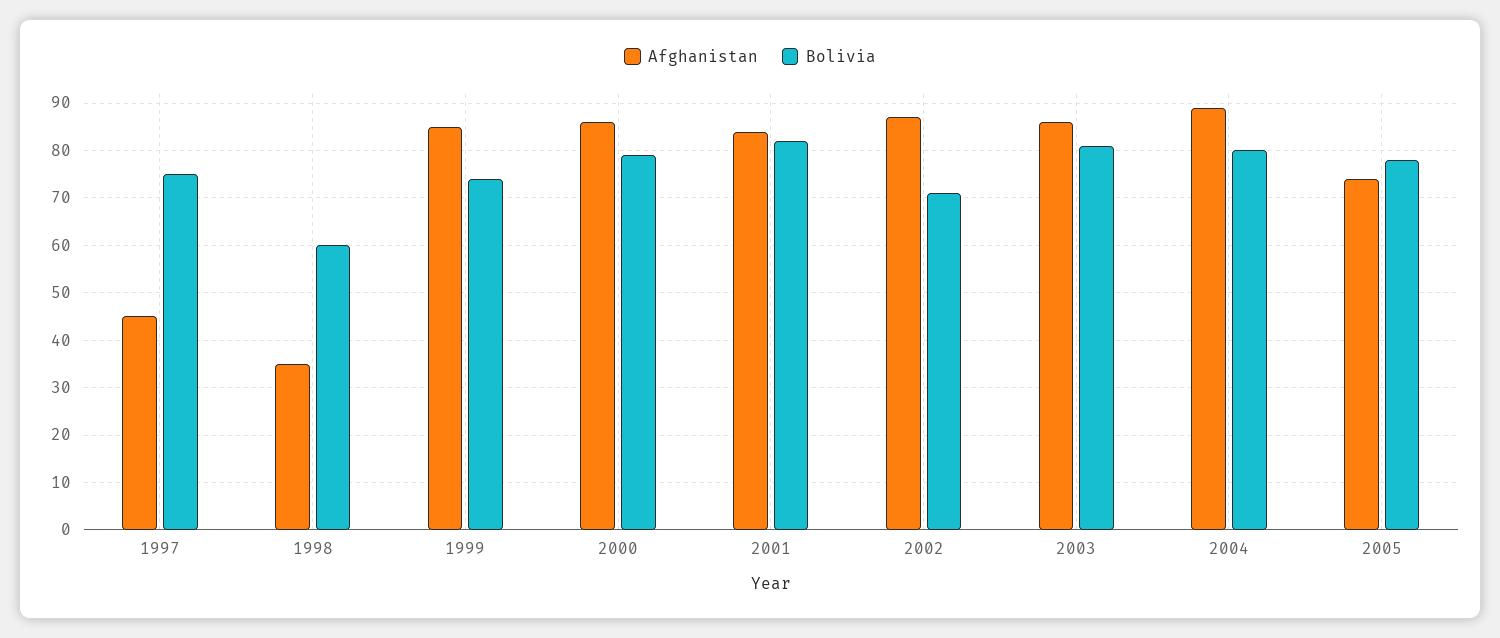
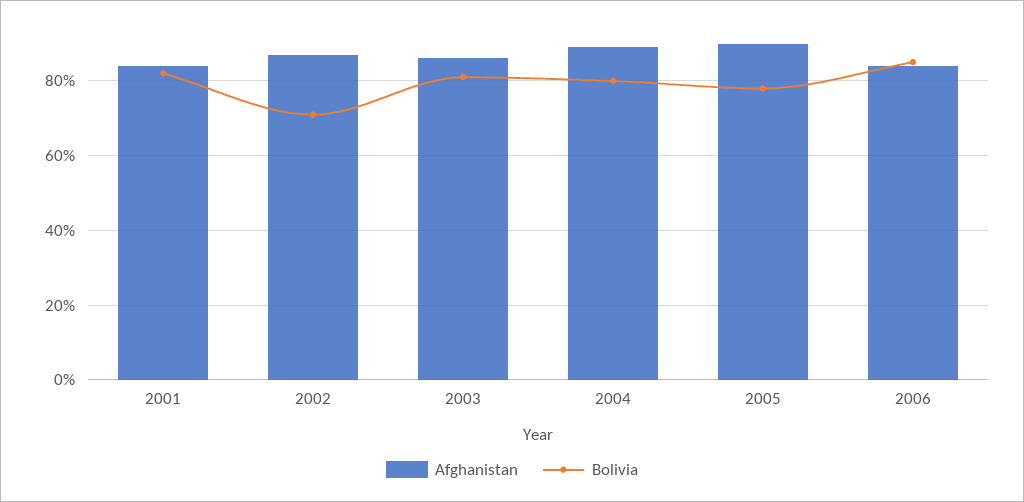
Afghanistan, 1997: 45 -> none
Bolivia, 1997: 75 -> none
Afghanistan, 1998: 35 -> none
Bolivia, 1998: 60 -> none
Afghanistan, 1999: 85 -> none
Bolivia, 1999: 75 -> none
Afghanistan, 2000: 85 -> none
Bolivia, 2000: 80 -> none
Afghanistan, 2005: 75 -> 90
Afghanistan, 2006: none -> 85
Bolivia, 2006: none -> 85

